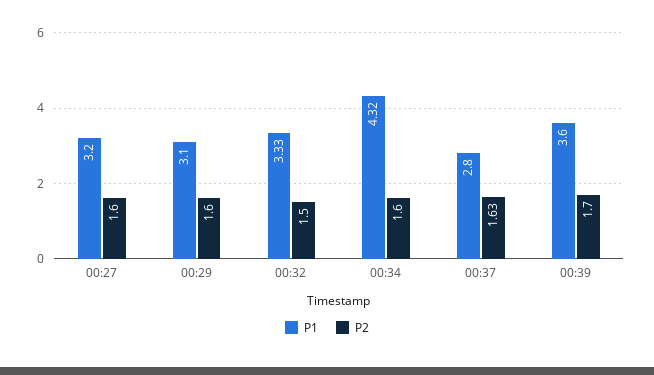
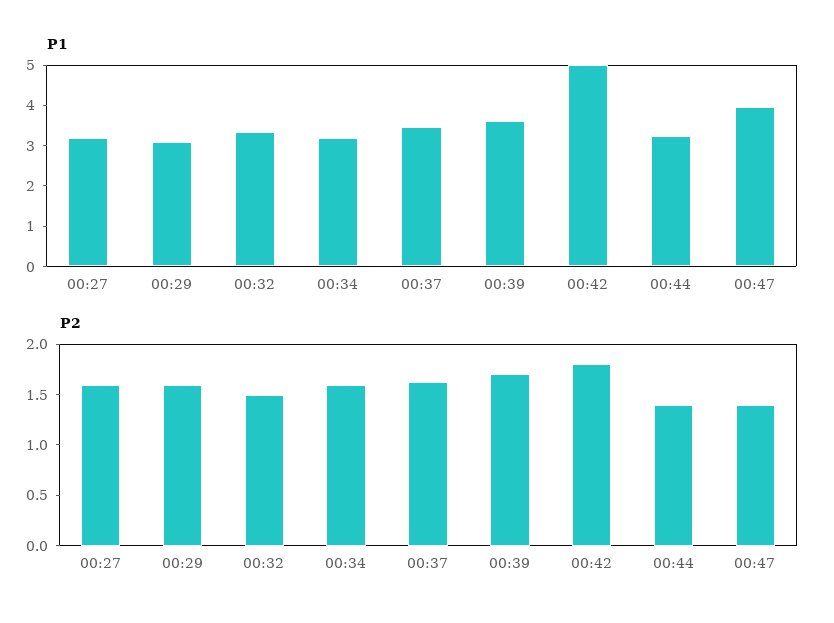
P1, 00:34: 4.32 -> 3.2
P1, 00:37: 2.8 -> 3.4
P1, 00:42: none -> 5
P1, 00:44: none -> 3.2
P1, 00:47: none -> 4
P2, 00:42: none -> 1.8
P2, 00:44: none -> 1.4
P2, 00:47: none -> 1.4

